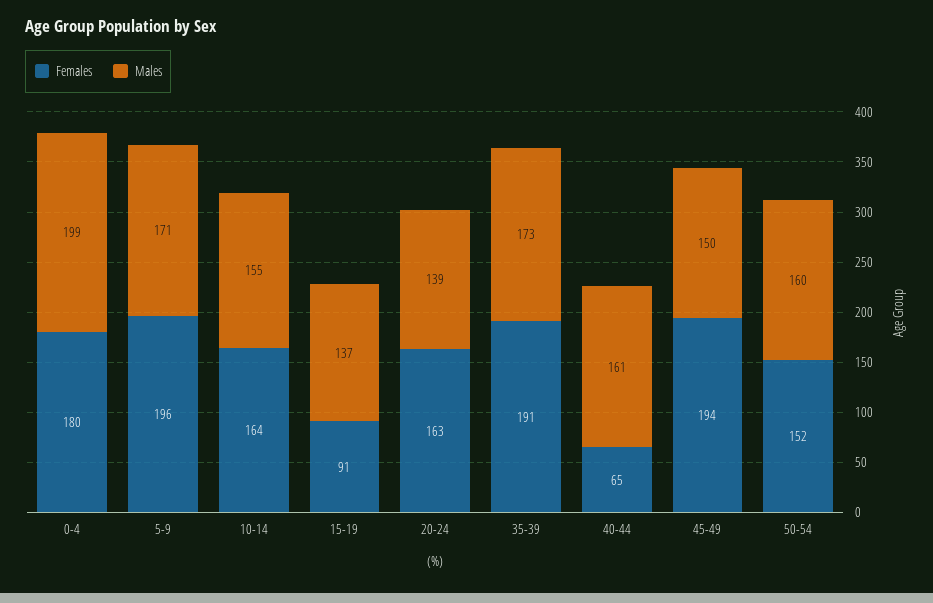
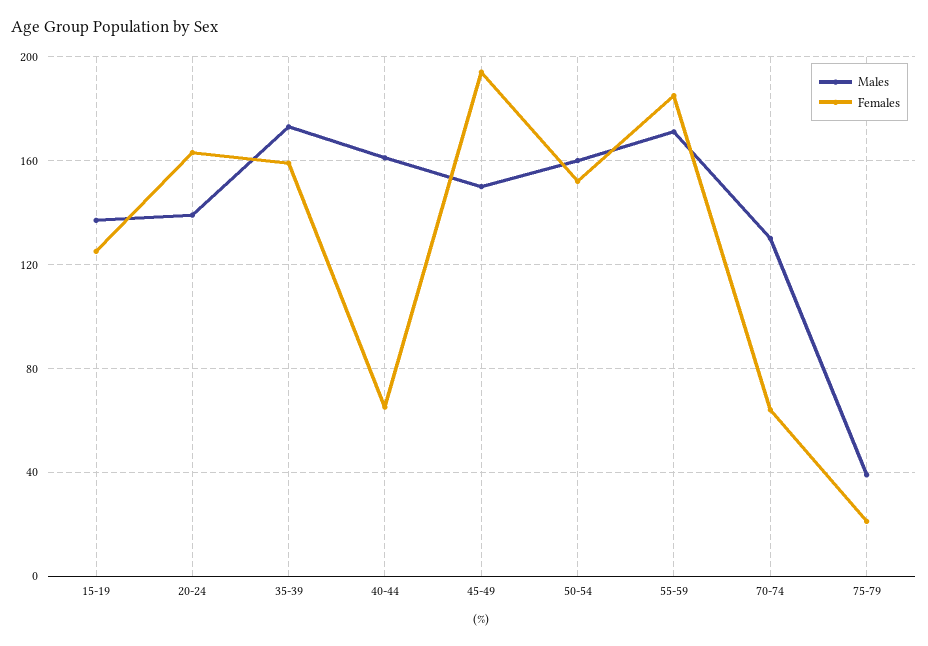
Females, 0-4: 180 -> none
Males, 0-4: 199 -> none
Females, 5-9: 196 -> none
Males, 5-9: 171 -> none
Females, 10-14: 164 -> none
Males, 10-14: 155 -> none
Females, 15-19: 91 -> 125
Females, 35-39: 191 -> 160
Males, 55-59: none -> 170
Females, 55-59: none -> 185
Males, 70-74: none -> 130
Females, 70-74: none -> 65
Males, 75-79: none -> 40
Females, 75-79: none -> 20

